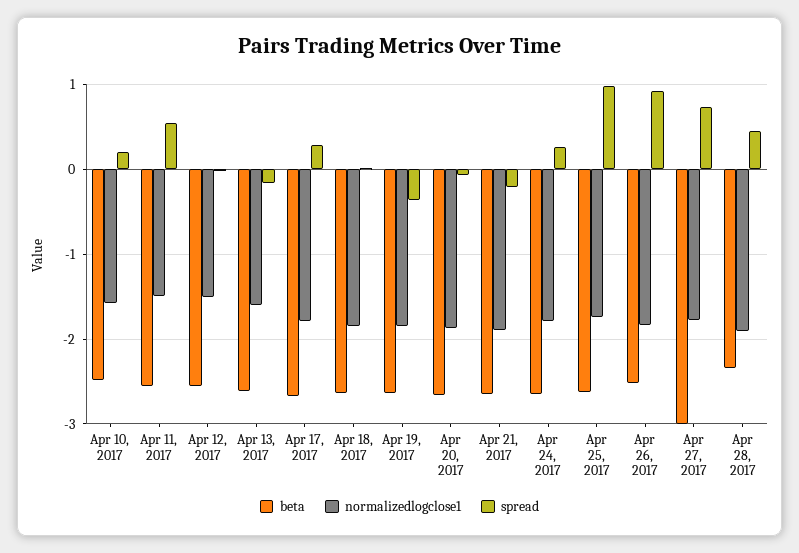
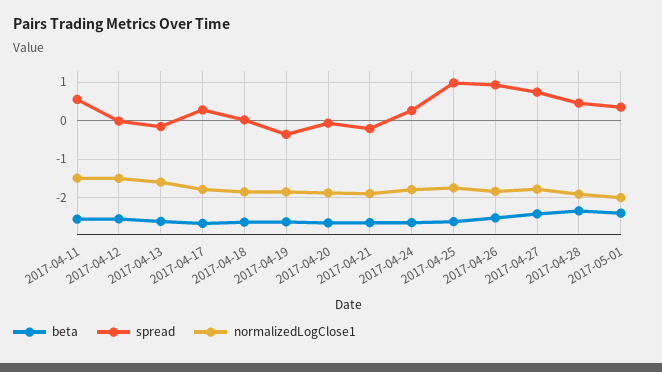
beta, Apr 10, 2017: -2.5 -> none
normalizedlogclose1, Apr 10, 2017: -1.6 -> none
spread, Apr 10, 2017: 0.2 -> none
beta, Apr 27, 2017: -3 -> -2.4
beta, 2017-05-01: none -> -2.4
spread, 2017-05-01: none -> 0.4
normalizedlogclose1, 2017-05-01: none -> -2

